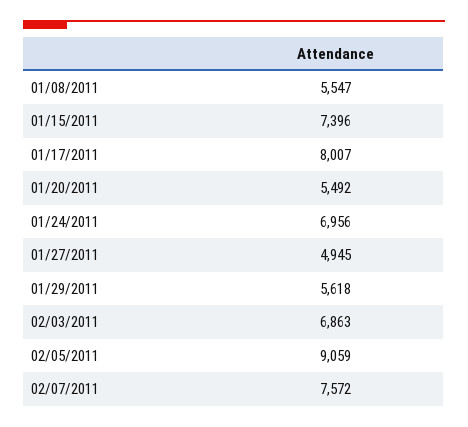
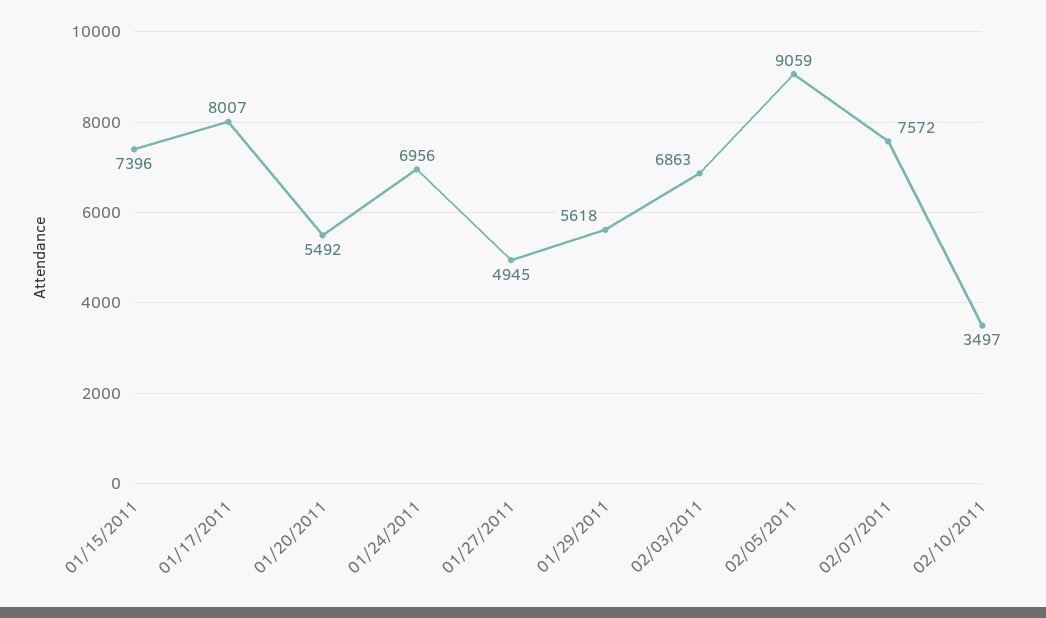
01/08/2011: 5547 -> none
02/10/2011: none -> 3497

